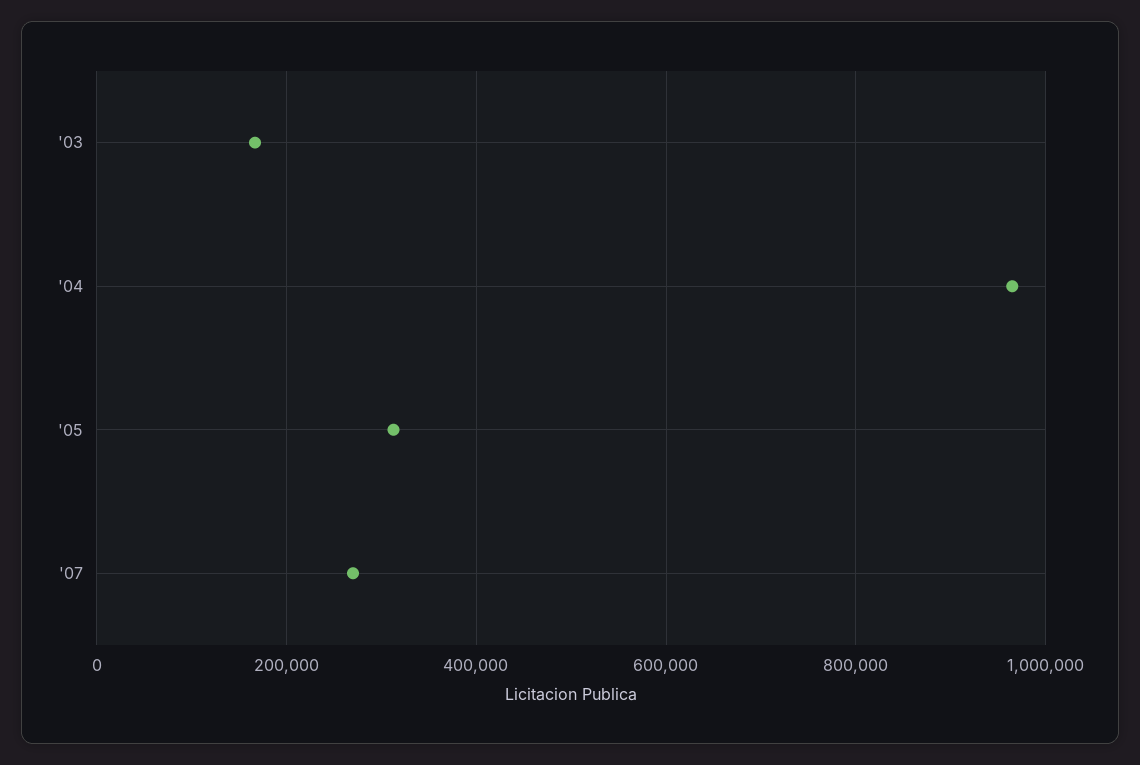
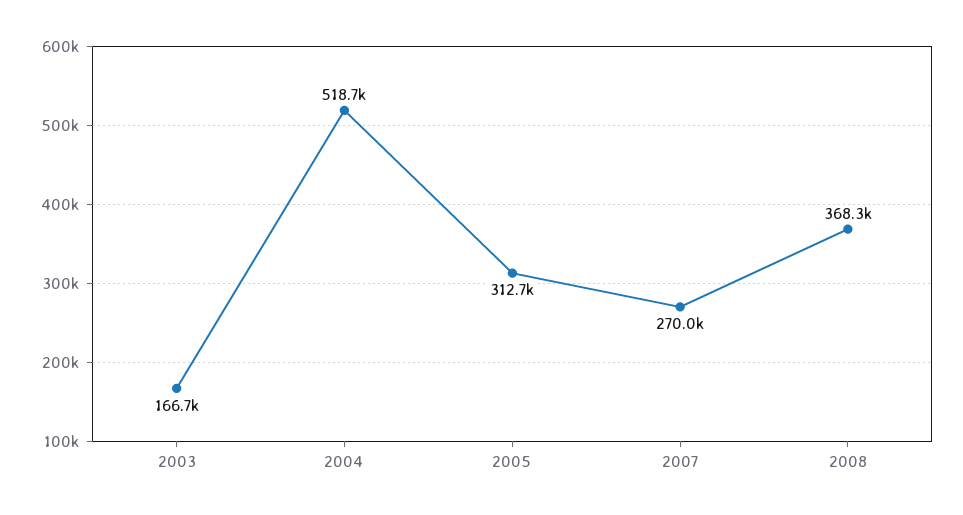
'04: 960000 -> 518700
2008: none -> 368300

